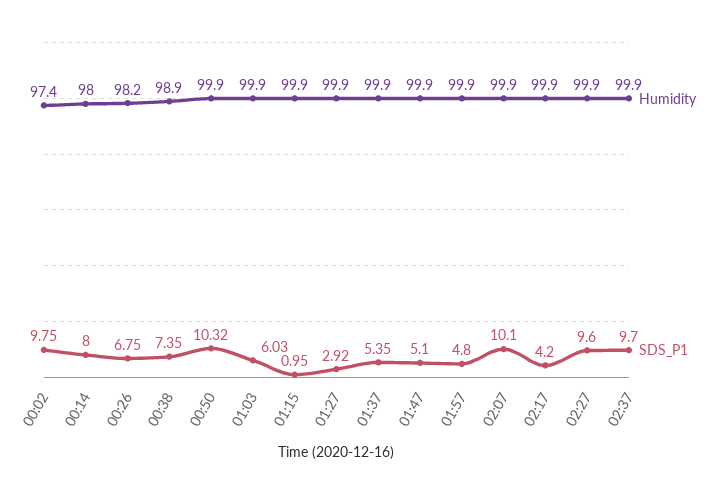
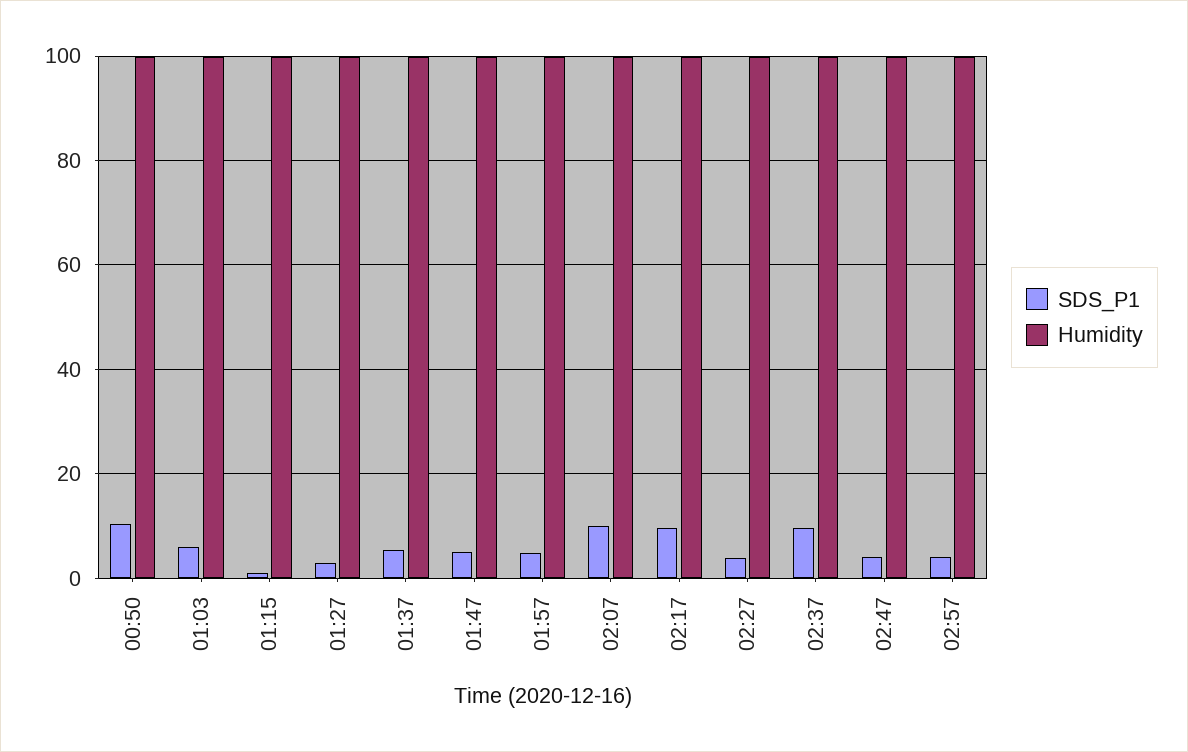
Humidity, 00:02: 97.4 -> none
SDS_P1, 00:02: 9.75 -> none
Humidity, 00:14: 98 -> none
SDS_P1, 00:14: 8 -> none
Humidity, 00:26: 98.2 -> none
SDS_P1, 00:26: 6.75 -> none
Humidity, 00:38: 98.9 -> none
SDS_P1, 00:38: 7.35 -> none
SDS_P1, 02:17: 4.2 -> 10
SDS_P1, 02:27: 9.6 -> 4
SDS_P1, 02:47: none -> 4
Humidity, 02:47: none -> 100
SDS_P1, 02:57: none -> 4
Humidity, 02:57: none -> 100

